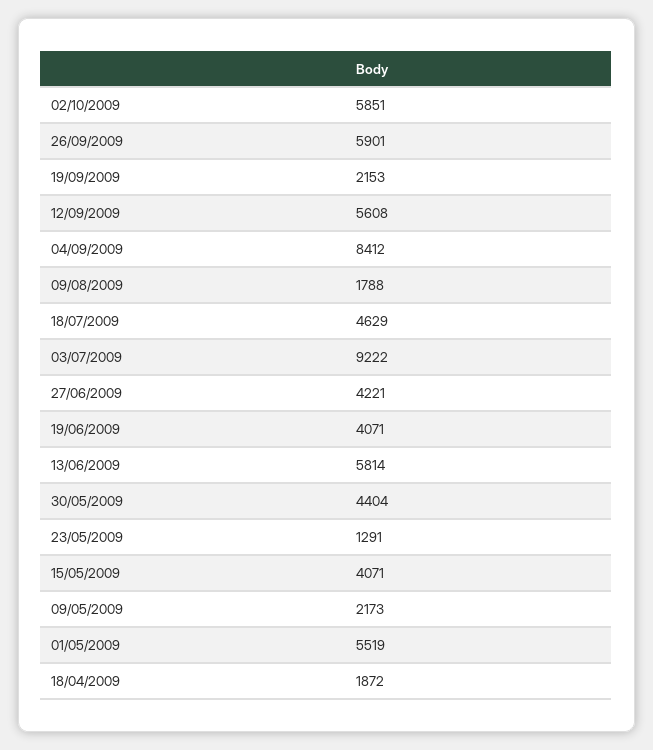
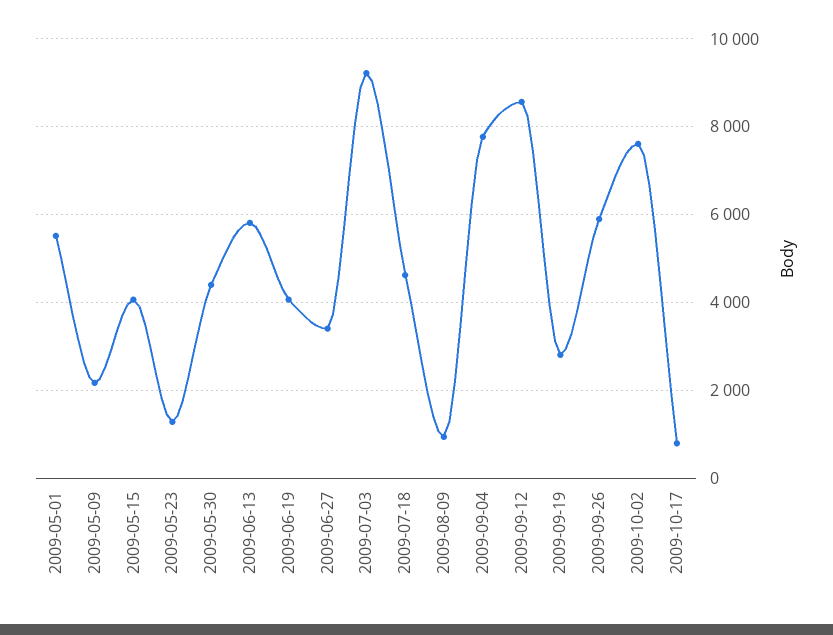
02/10/2009: 5851 -> 7600
19/09/2009: 2153 -> 2800
12/09/2009: 5608 -> 8600
04/09/2009: 8412 -> 7800
09/08/2009: 1788 -> 1000
27/06/2009: 4221 -> 3400
18/04/2009: 1872 -> none
2009-10-17: none -> 800

